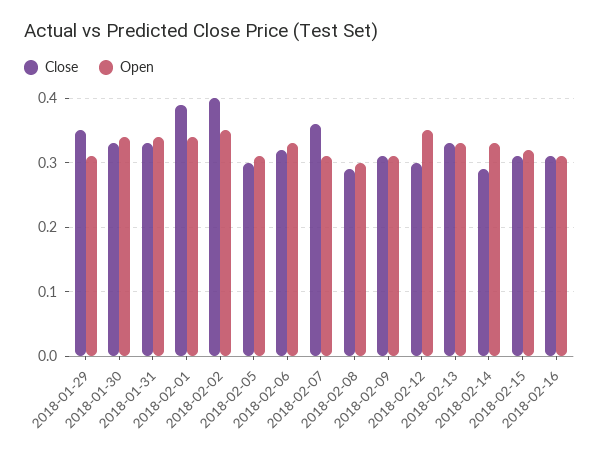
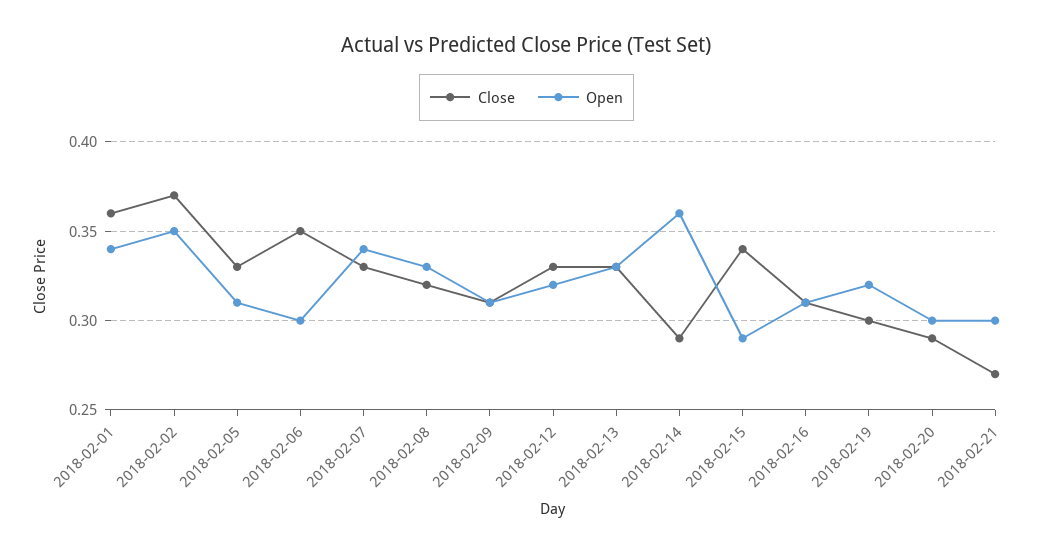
Close, 2018-01-29: 0.35 -> none
Open, 2018-01-29: 0.31 -> none
Close, 2018-01-30: 0.33 -> none
Open, 2018-01-30: 0.34 -> none
Close, 2018-01-31: 0.33 -> none
Open, 2018-01-31: 0.34 -> none
Close, 2018-02-01: 0.39 -> 0.36
Close, 2018-02-02: 0.4 -> 0.37
Close, 2018-02-05: 0.3 -> 0.33
Close, 2018-02-06: 0.32 -> 0.35
Open, 2018-02-06: 0.33 -> 0.3
Close, 2018-02-07: 0.36 -> 0.33
Open, 2018-02-07: 0.31 -> 0.34
Close, 2018-02-08: 0.29 -> 0.32
Open, 2018-02-08: 0.3 -> 0.33
Close, 2018-02-12: 0.3 -> 0.33
Open, 2018-02-12: 0.35 -> 0.32
Open, 2018-02-14: 0.33 -> 0.36
Close, 2018-02-15: 0.31 -> 0.34
Open, 2018-02-15: 0.32 -> 0.29
Close, 2018-02-19: none -> 0.3
Open, 2018-02-19: none -> 0.32
Close, 2018-02-20: none -> 0.29
Open, 2018-02-20: none -> 0.3
Close, 2018-02-21: none -> 0.27
Open, 2018-02-21: none -> 0.3

